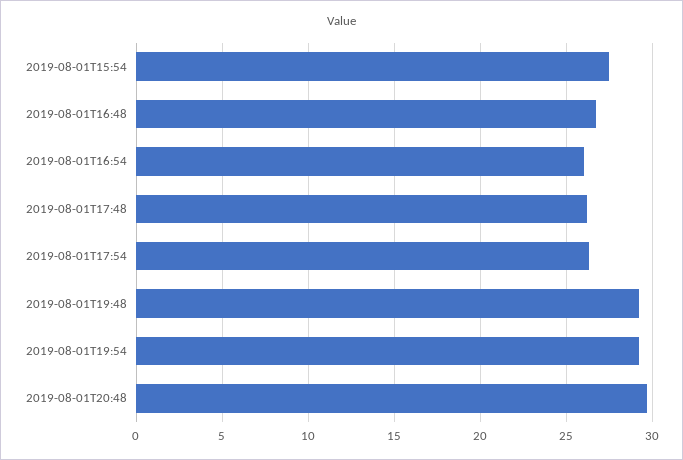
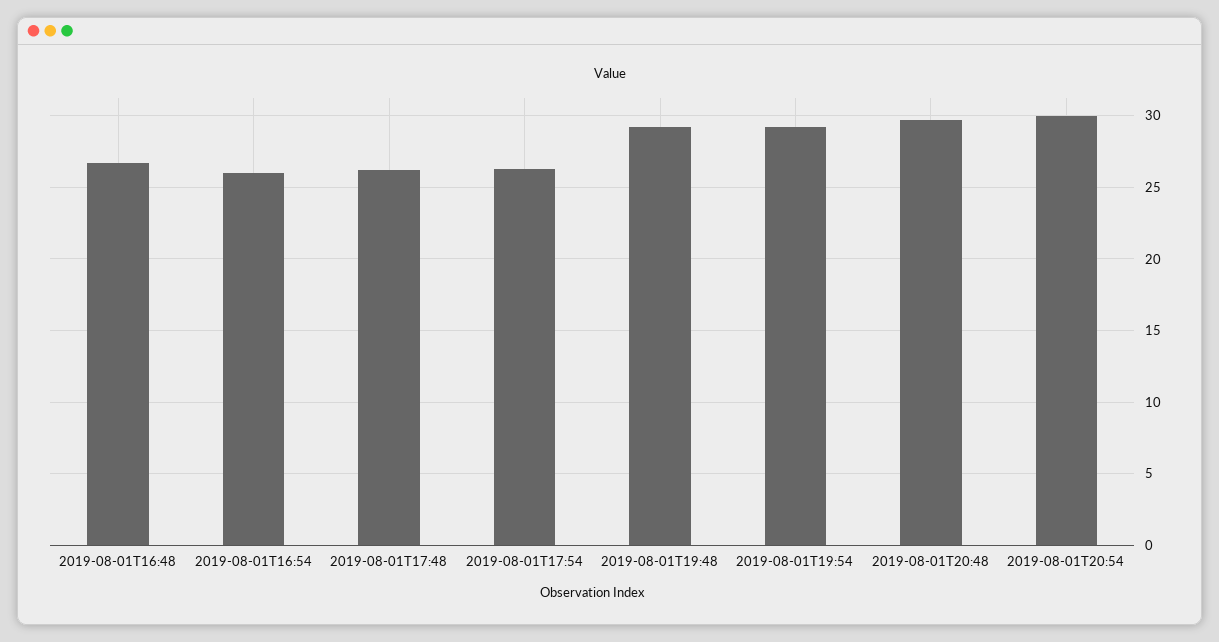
2019-08-01T15:54: 27.5 -> none
2019-08-01T20:54: none -> 30

